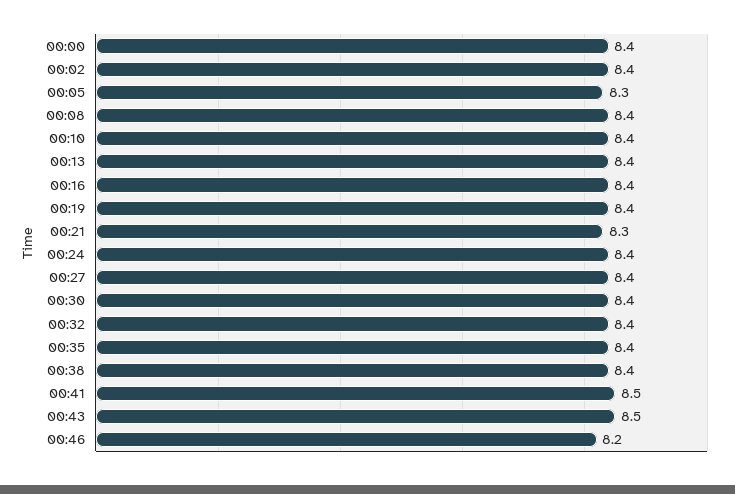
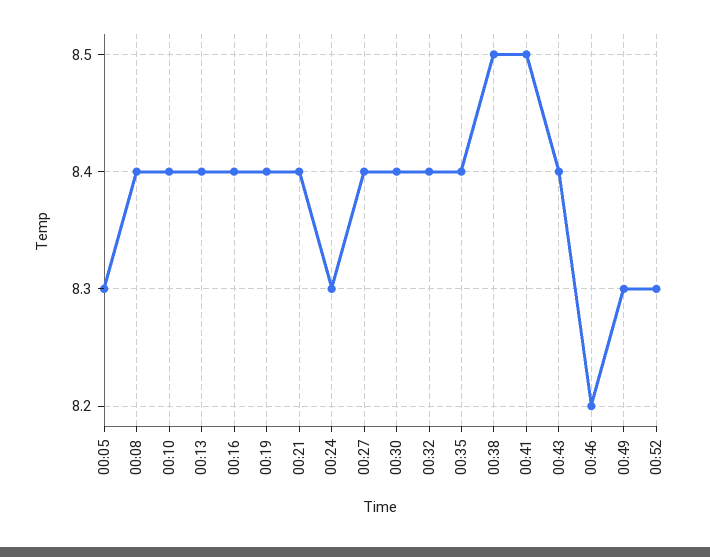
00:00: 8.4 -> none
00:02: 8.4 -> none
00:21: 8.3 -> 8.4
00:24: 8.4 -> 8.3
00:38: 8.4 -> 8.5
00:43: 8.5 -> 8.4
00:49: none -> 8.3
00:52: none -> 8.3

